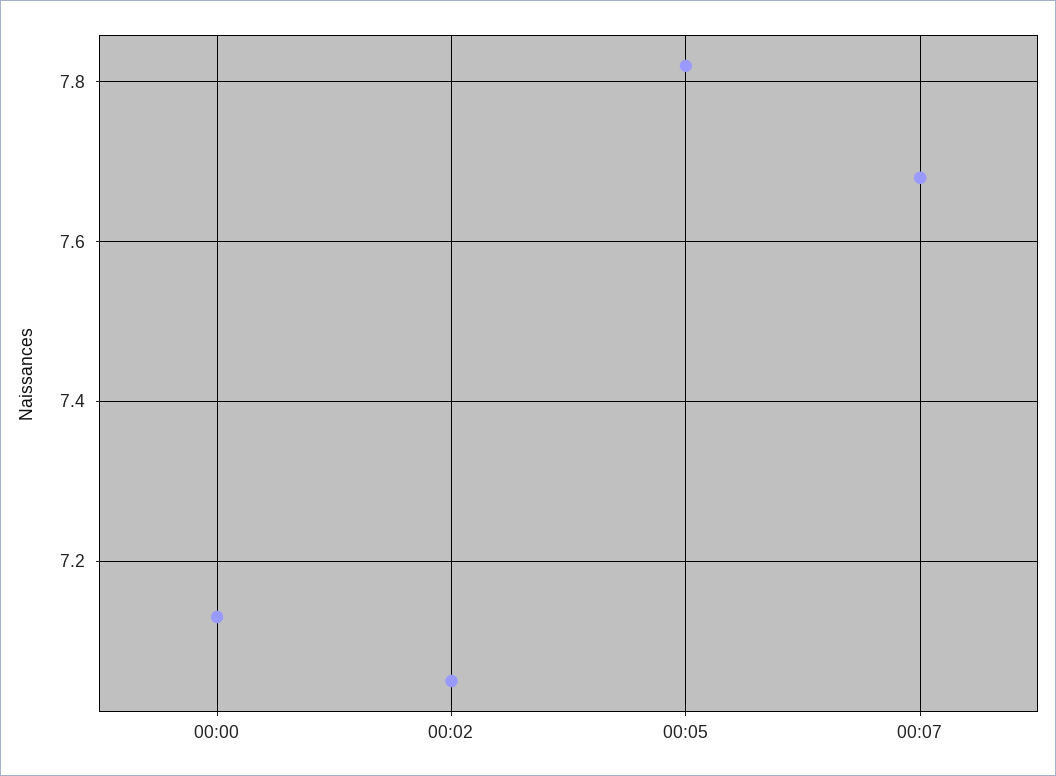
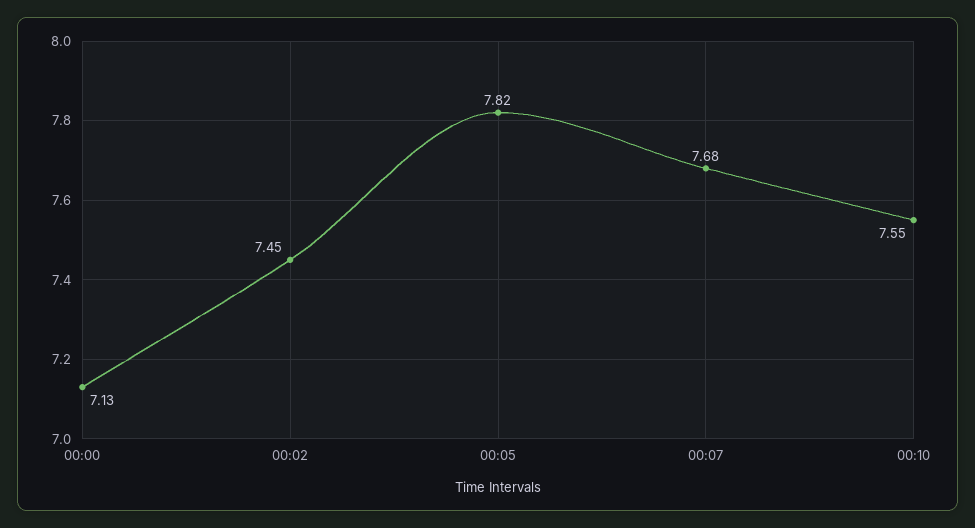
00:02: 7.05 -> 7.45
00:10: none -> 7.55

